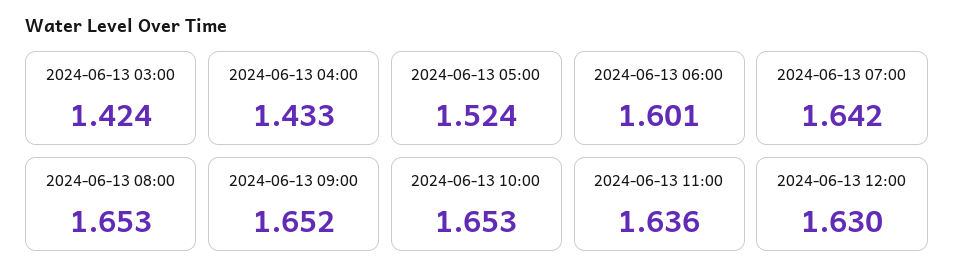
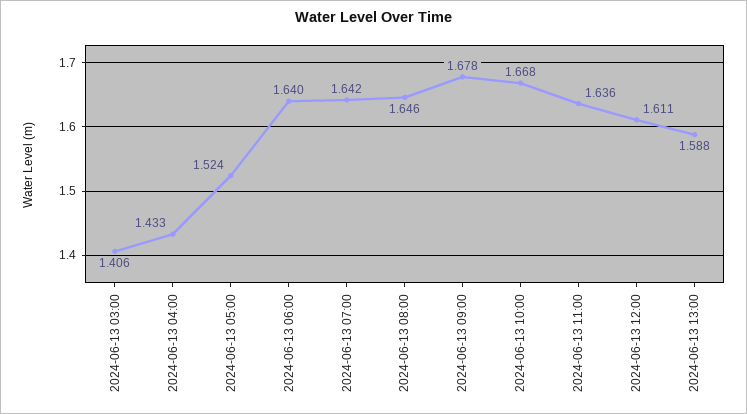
2024-06-13 03:00: 1.424 -> 1.406
2024-06-13 06:00: 1.601 -> 1.64
2024-06-13 08:00: 1.653 -> 1.646
2024-06-13 09:00: 1.652 -> 1.678
2024-06-13 10:00: 1.653 -> 1.668
2024-06-13 12:00: 1.63 -> 1.611
2024-06-13 13:00: none -> 1.588

